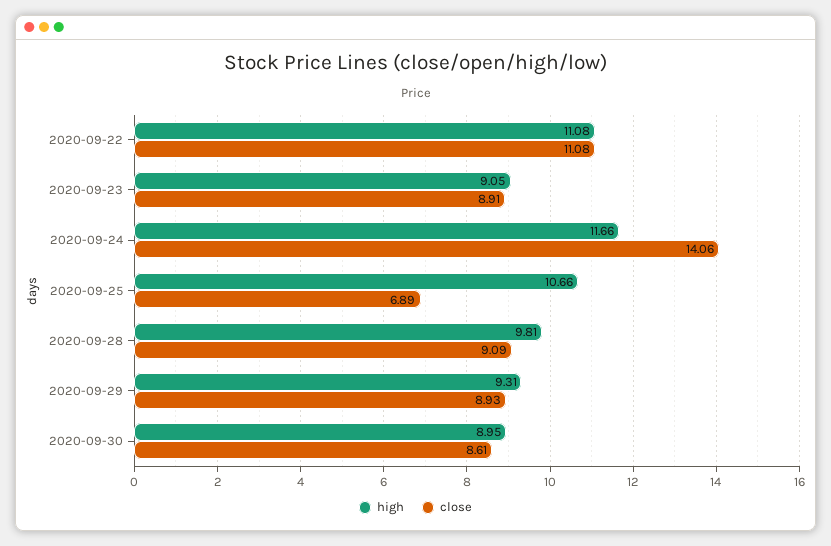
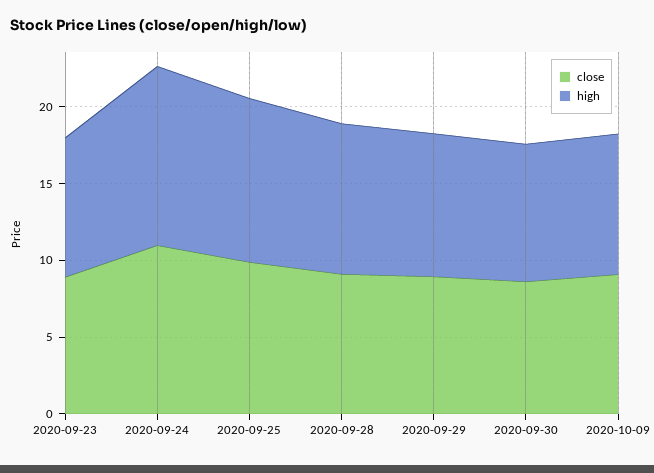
high, 2020-09-22: 11.08 -> none
close, 2020-09-22: 11.08 -> none
close, 2020-09-24: 14.06 -> 11
close, 2020-09-25: 6.89 -> 10
close, 2020-10-09: none -> 9
high, 2020-10-09: none -> 9

